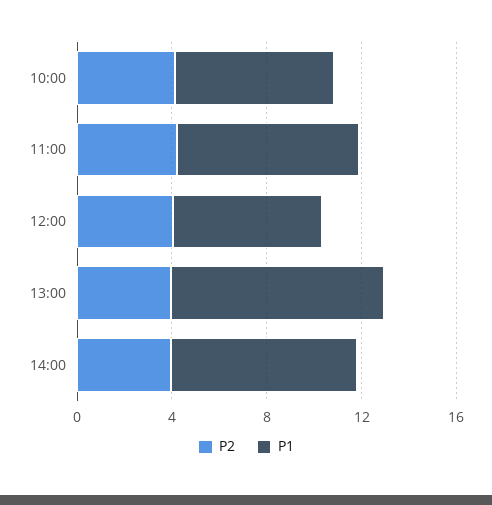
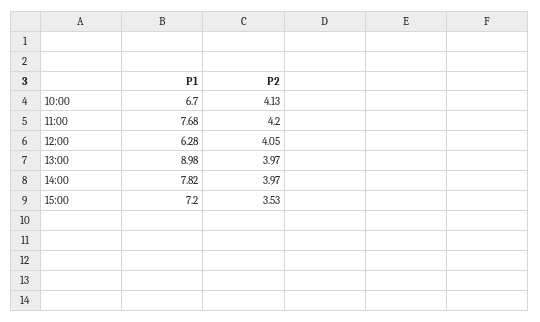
P1, 15:00: none -> 7.2
P2, 15:00: none -> 3.53

